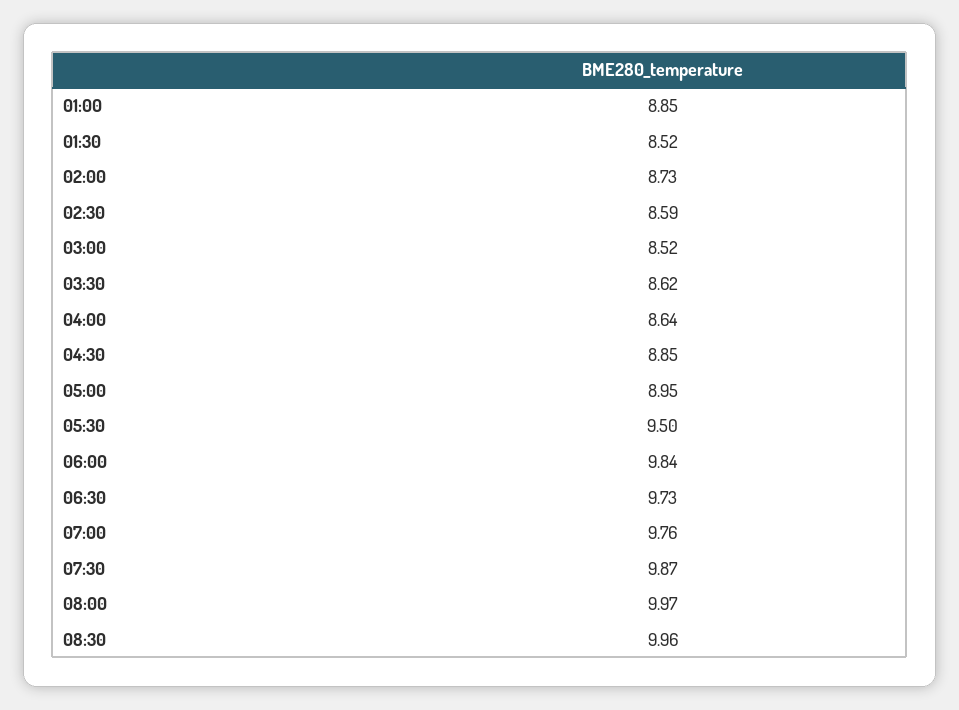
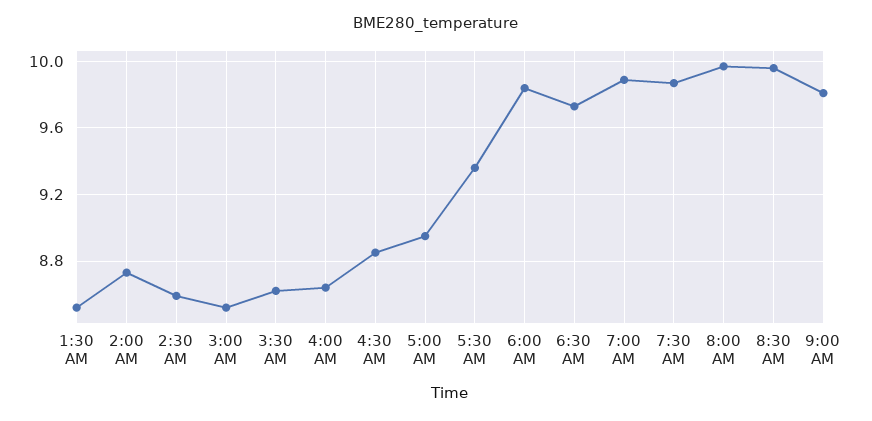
01:00: 8.85 -> none
05:30: 9.5 -> 9.35
07:00: 9.76 -> 9.9
9:00 AM: none -> 9.8

